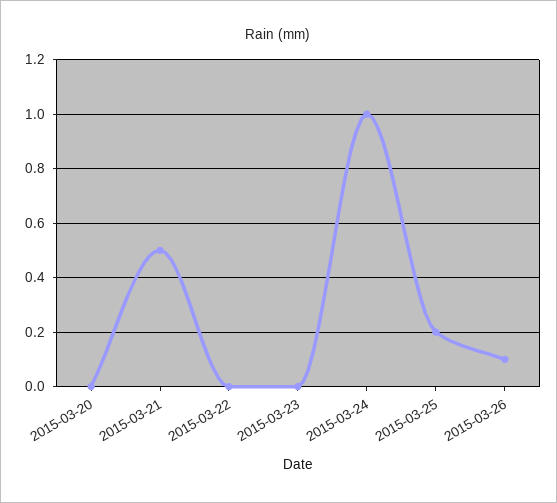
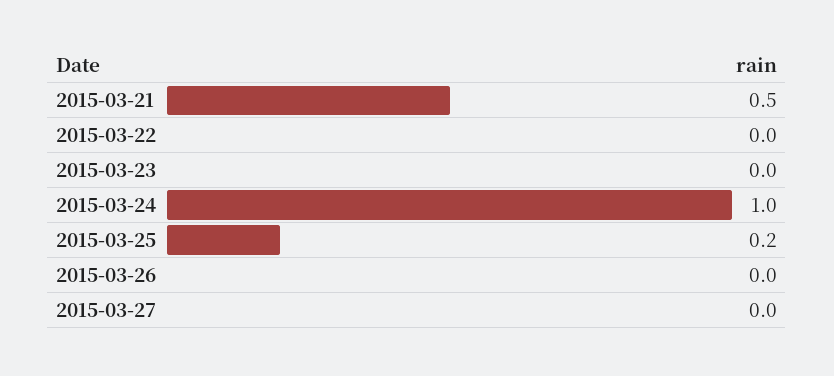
2015-03-20: 0 -> none
2015-03-26: 0.1 -> 0
2015-03-27: none -> 0

